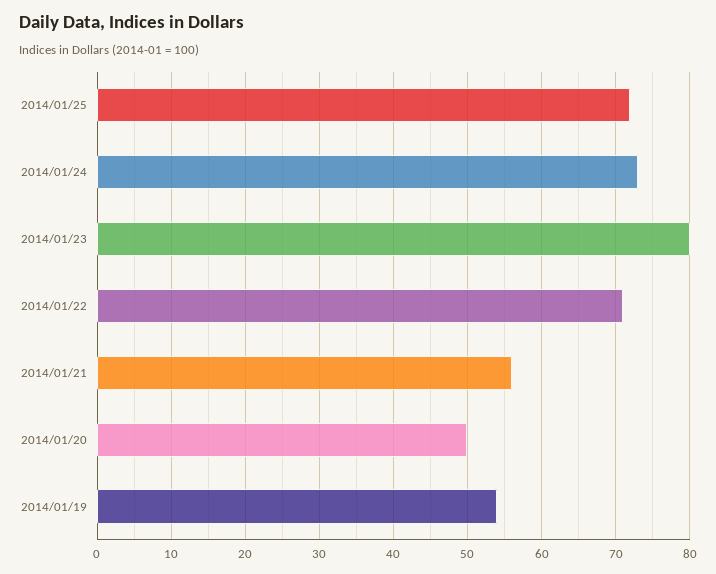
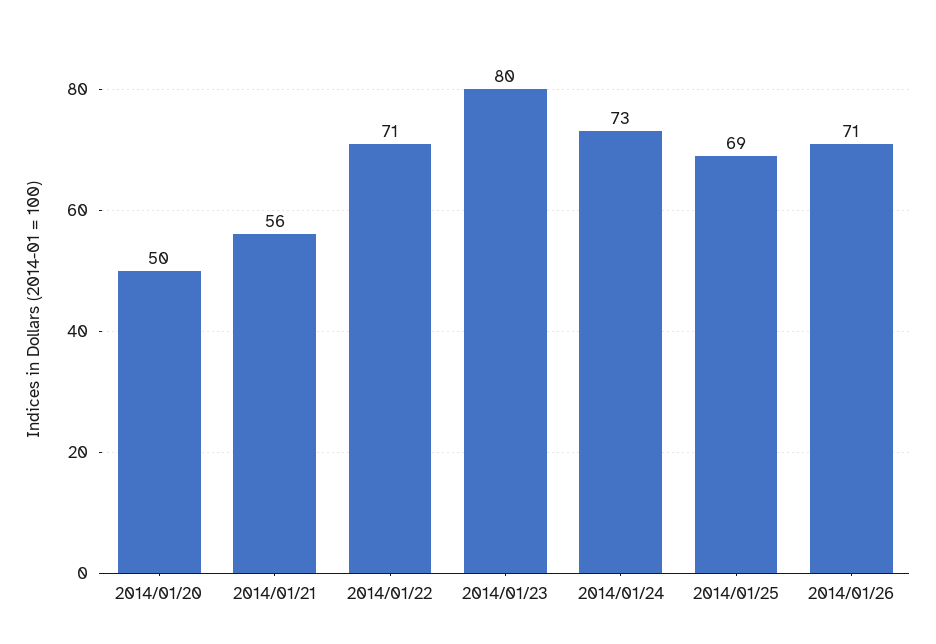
2014/01/25: 72 -> 69
2014/01/19: 54 -> none
2014/01/26: none -> 71

